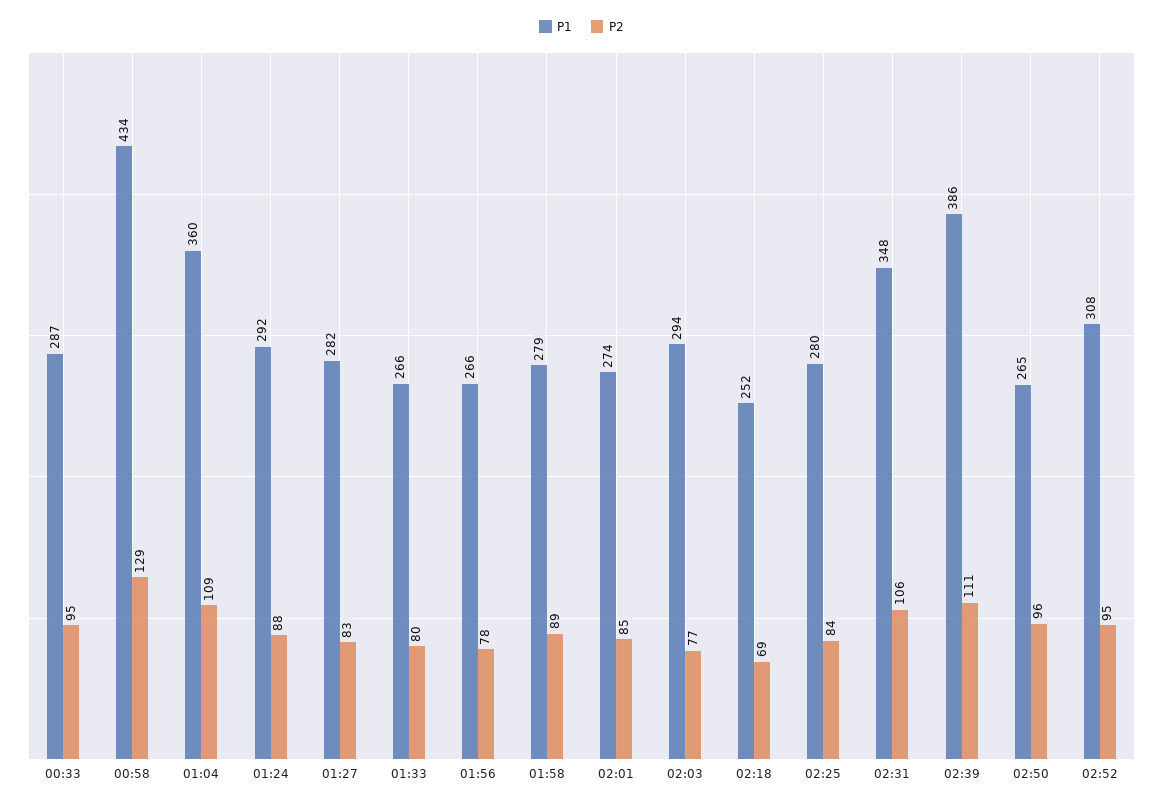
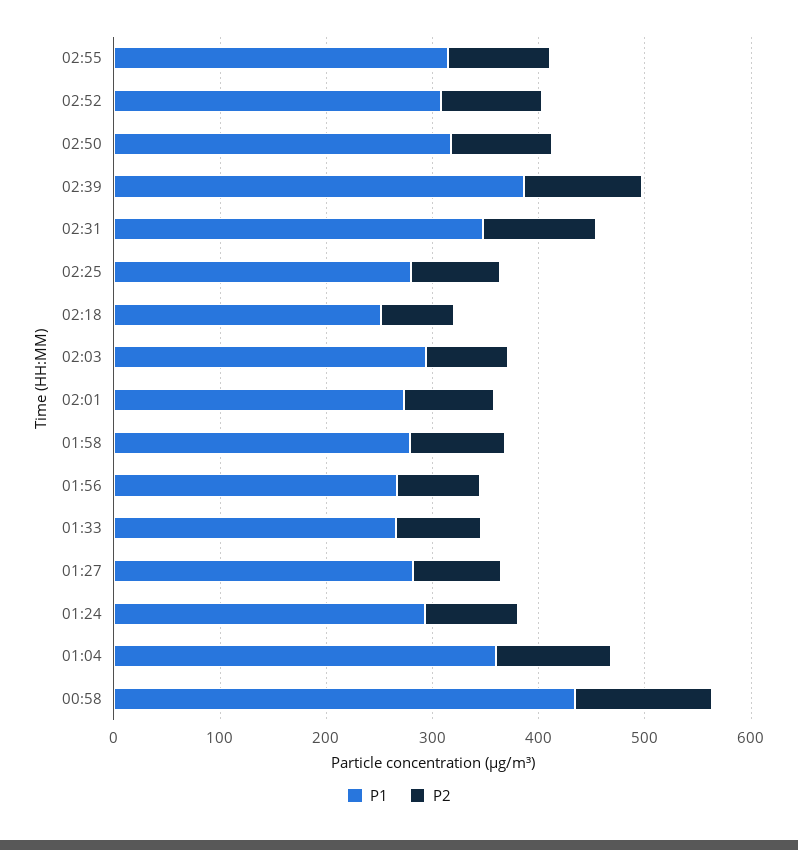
P1, 00:33: 287 -> none
P2, 00:33: 95 -> none
P1, 02:50: 265 -> 320
P1, 02:55: none -> 320
P2, 02:55: none -> 100

